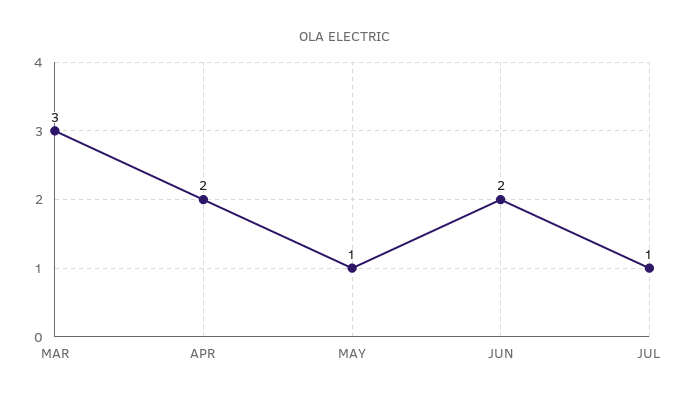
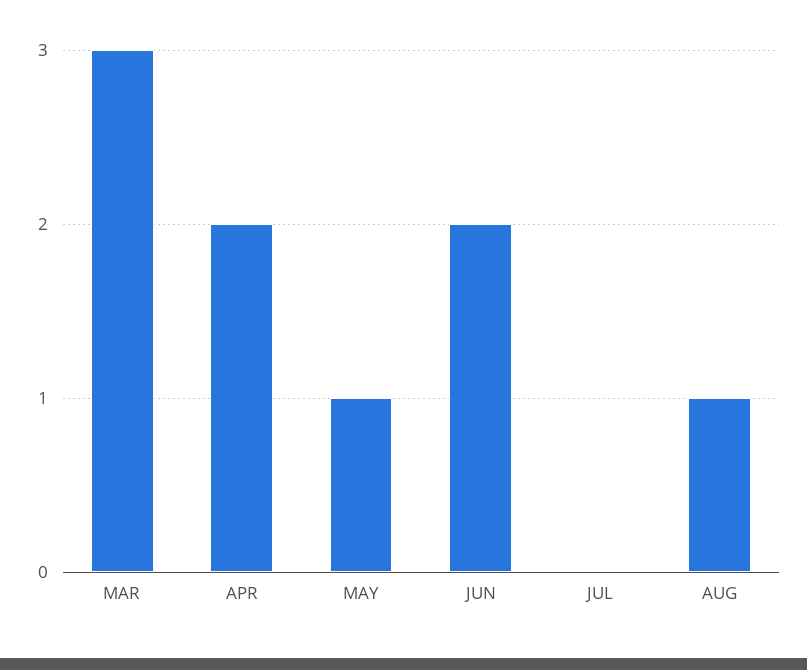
JUL: 1 -> 0
AUG: none -> 1

